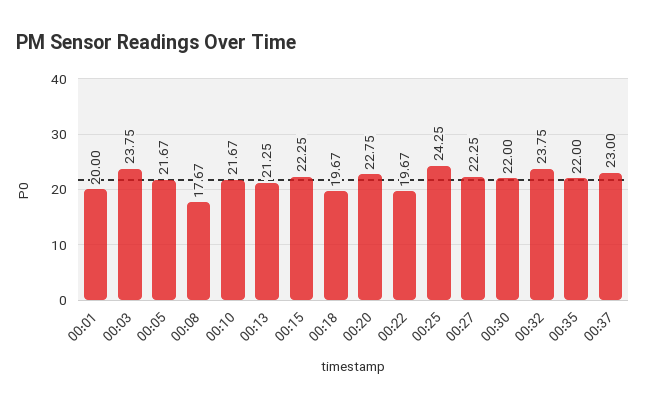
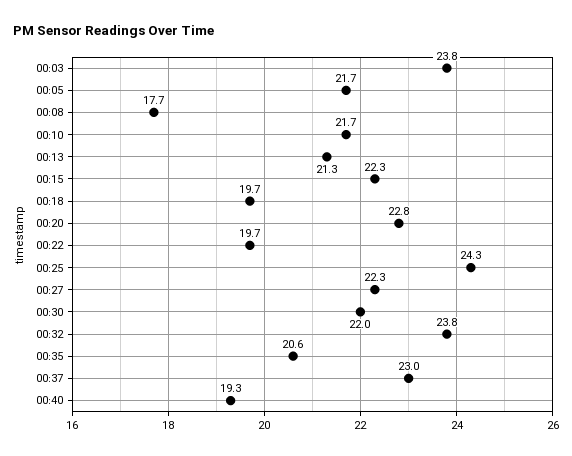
00:01: 20 -> none
00:35: 22 -> 20.6
00:40: none -> 19.3

